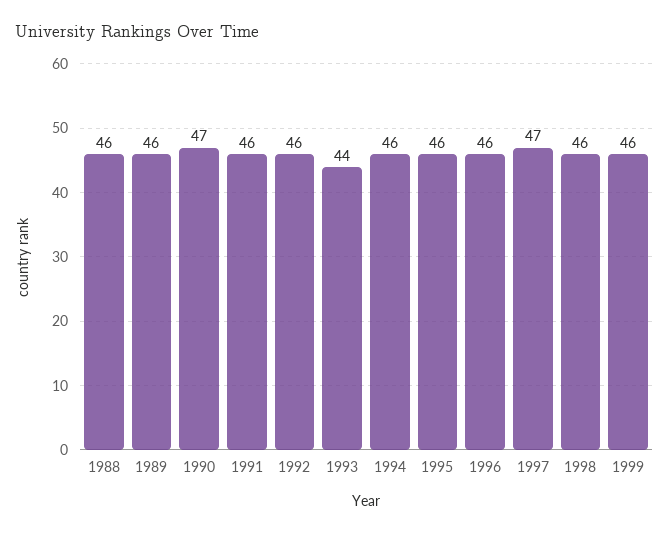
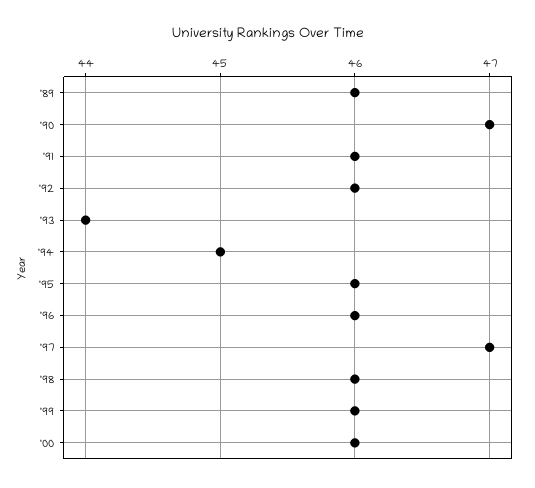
1988: 46 -> none
1994: 46 -> 45
'00: none -> 46

